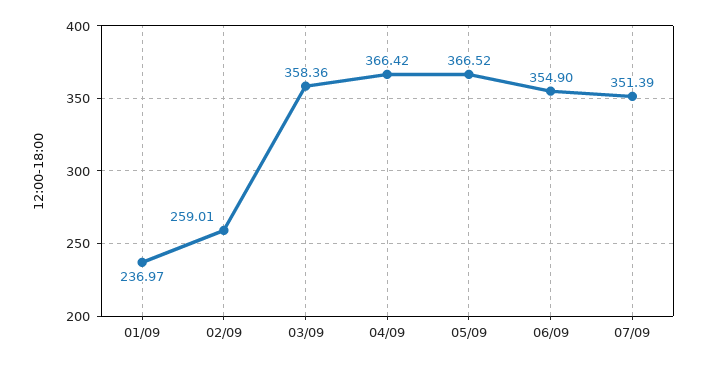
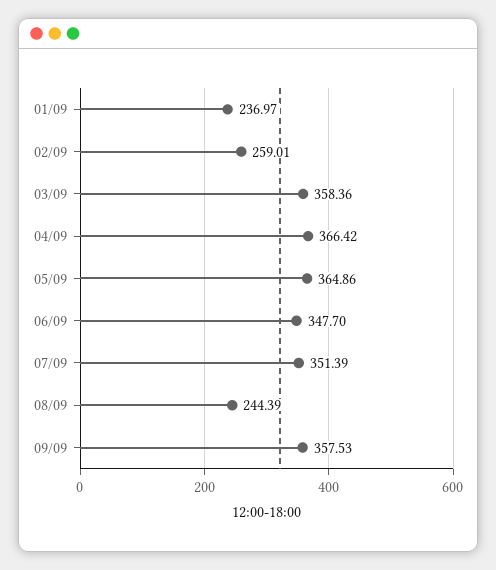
05/09: 366.52 -> 364.86
06/09: 354.9 -> 347.7
08/09: none -> 244.39
09/09: none -> 357.53

